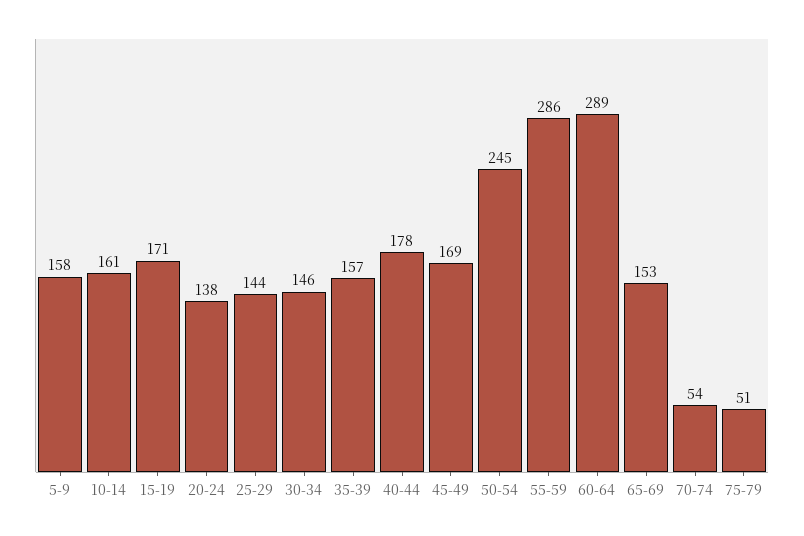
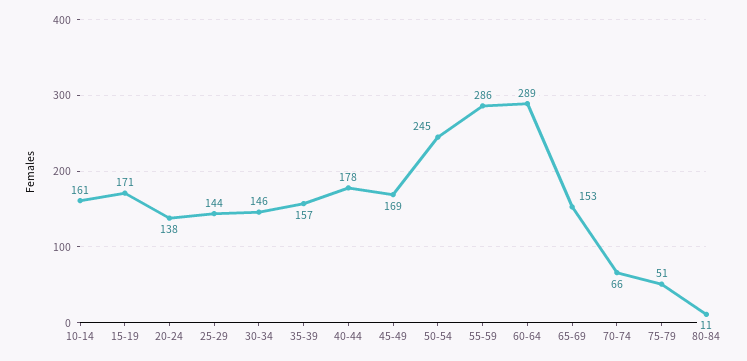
5-9: 158 -> none
70-74: 54 -> 66
80-84: none -> 11

